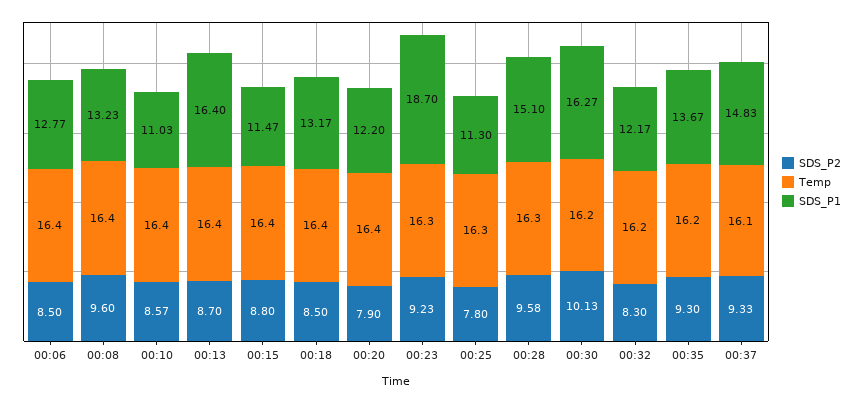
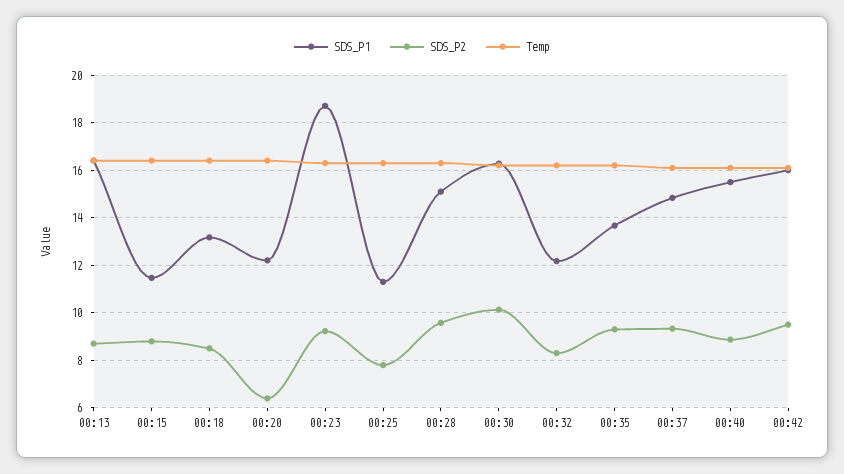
SDS_P2, 00:06: 8.5 -> none
Temp, 00:06: 16.4 -> none
SDS_P1, 00:06: 12.77 -> none
SDS_P2, 00:08: 9.6 -> none
Temp, 00:08: 16.4 -> none
SDS_P1, 00:08: 13.23 -> none
SDS_P2, 00:10: 8.57 -> none
Temp, 00:10: 16.4 -> none
SDS_P1, 00:10: 11.03 -> none
SDS_P2, 00:20: 7.9 -> 6.5
SDS_P1, 00:40: none -> 15.5
SDS_P2, 00:40: none -> 9
Temp, 00:40: none -> 16
SDS_P1, 00:42: none -> 16
SDS_P2, 00:42: none -> 9.5
Temp, 00:42: none -> 16

